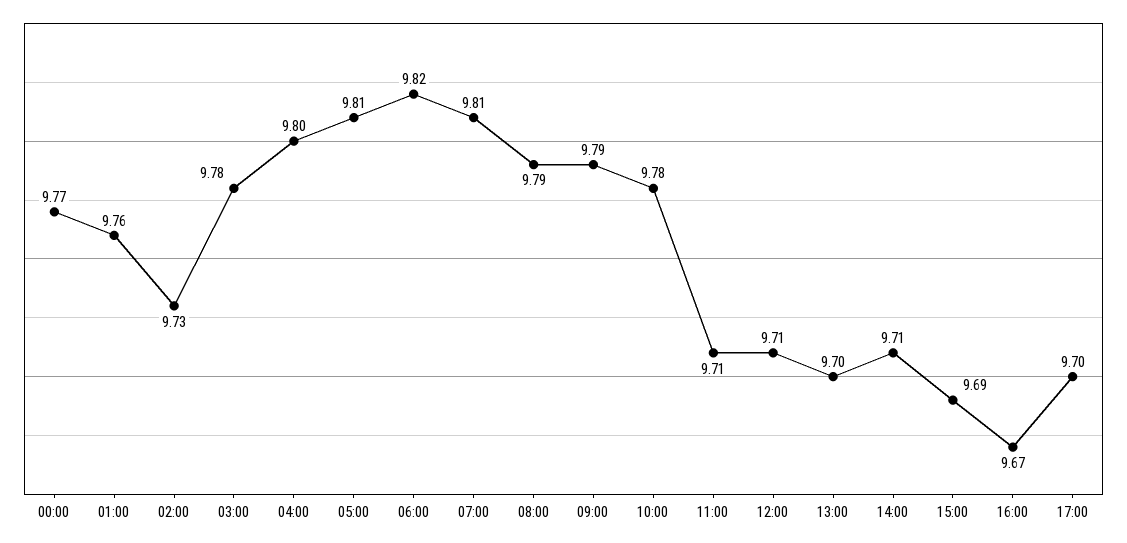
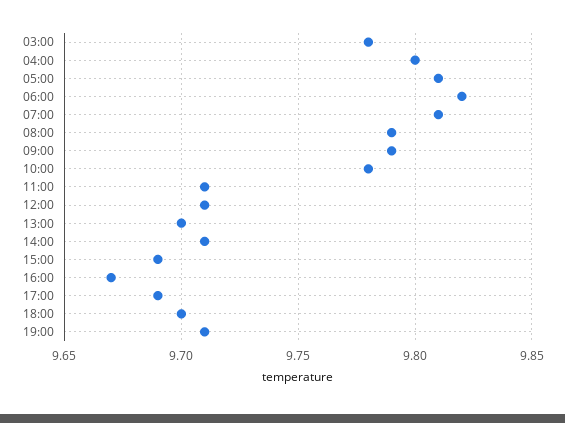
00:00: 9.77 -> none
01:00: 9.76 -> none
02:00: 9.73 -> none
17:00: 9.7 -> 9.69
18:00: none -> 9.7
19:00: none -> 9.71

